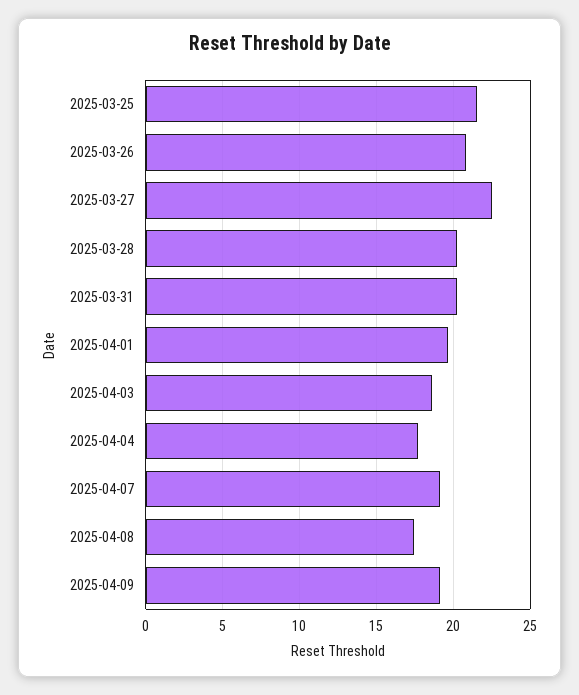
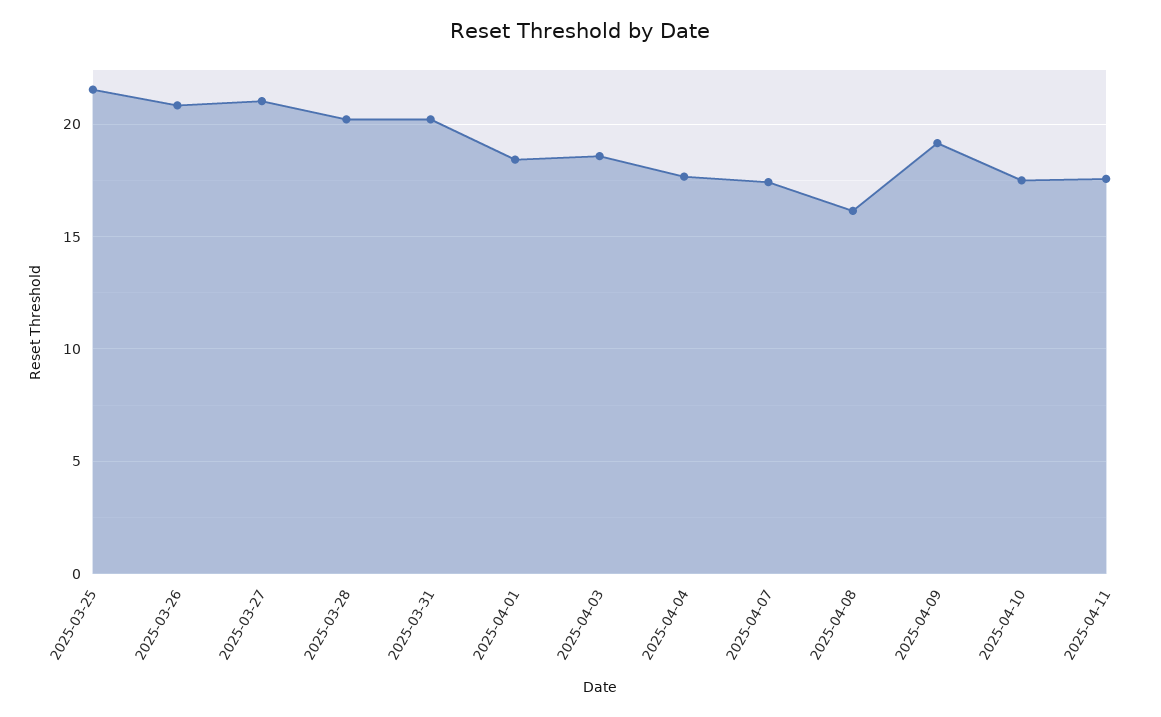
2025-03-27: 22.5 -> 21
2025-04-01: 19.5 -> 18.5
2025-04-07: 19 -> 17.5
2025-04-08: 17.5 -> 16
2025-04-10: none -> 17.5
2025-04-11: none -> 17.5

